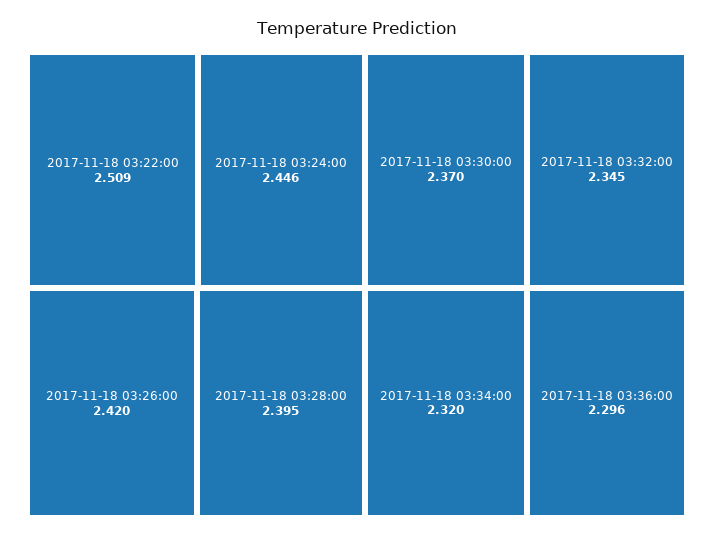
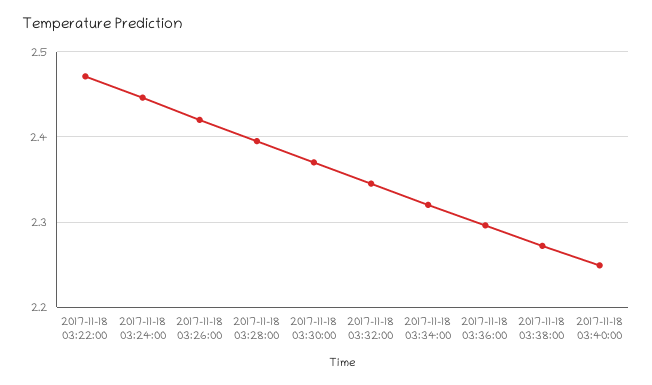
2017-11-18 03:22:00: 2.509 -> 2.47
2017-11-18 03:38:00: none -> 2.27
2017-11-18 03:40:00: none -> 2.25

